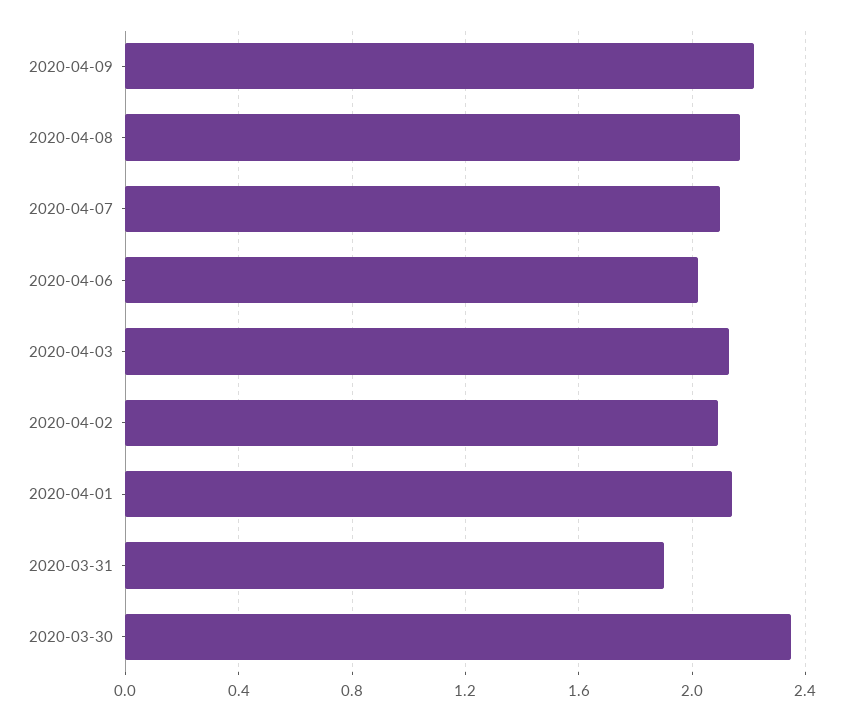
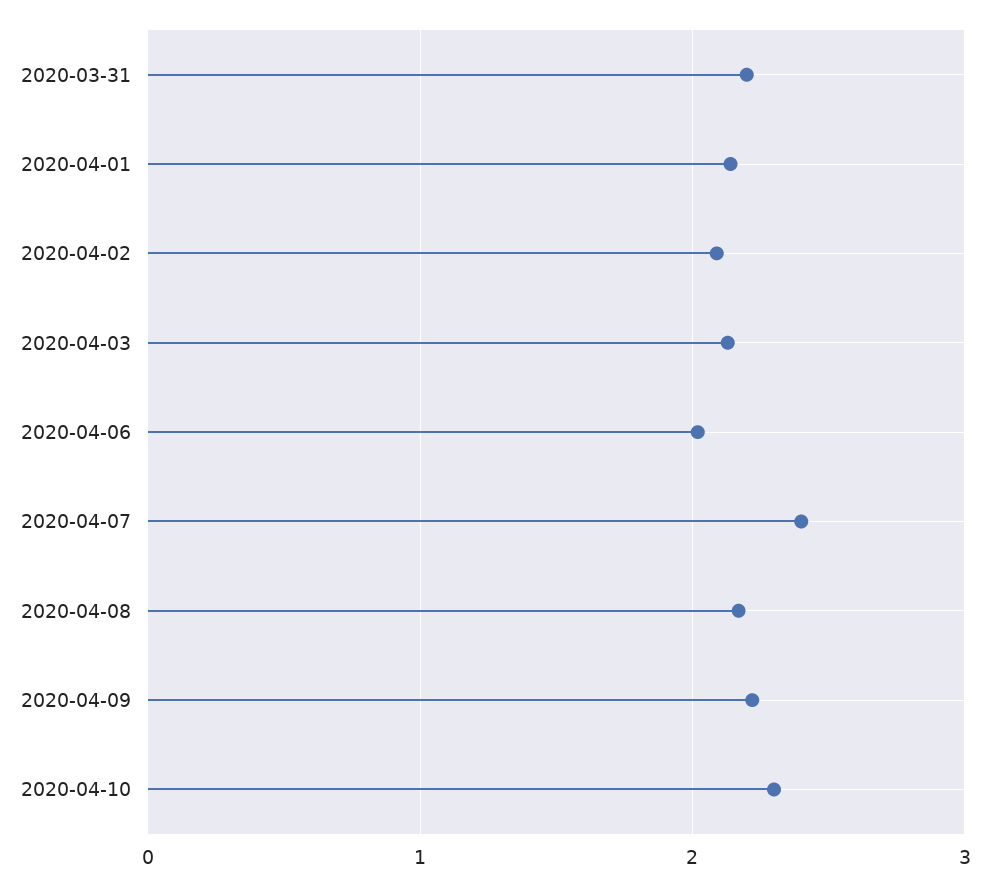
2020-04-07: 2.1 -> 2.4
2020-03-31: 1.9 -> 2.2
2020-03-30: 2.35 -> none
2020-04-10: none -> 2.3

